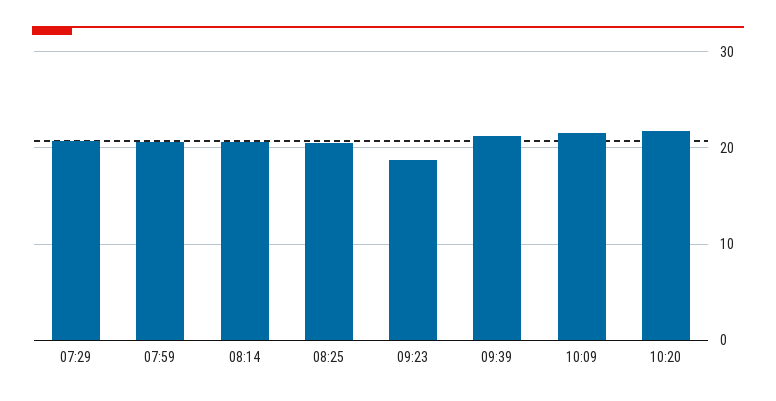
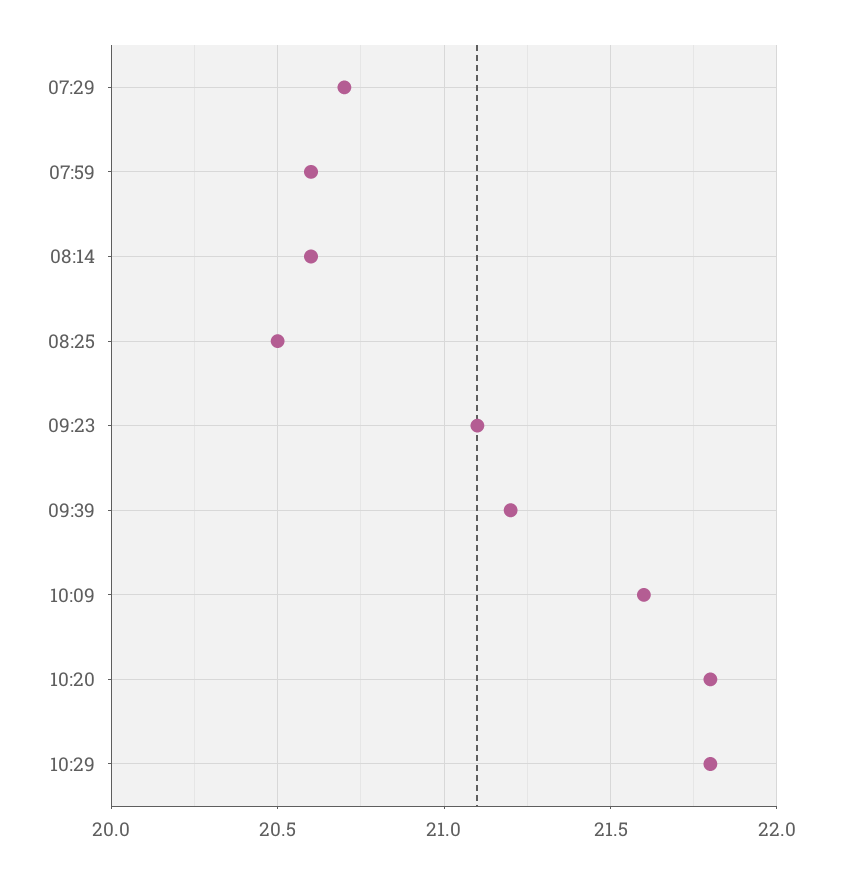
09:23: 19 -> 21.1
10:29: none -> 21.8

